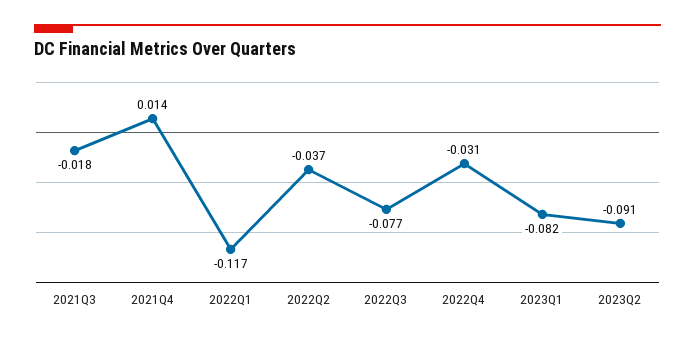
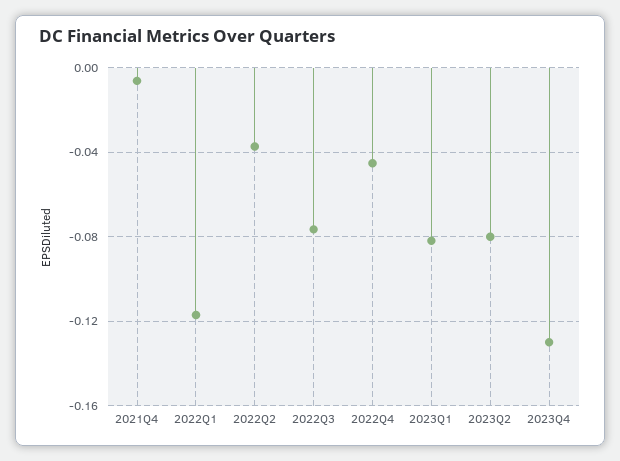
2021Q3: -0.018 -> none
2021Q4: 0.014 -> -0.005
2022Q4: -0.031 -> -0.045
2023Q2: -0.091 -> -0.08
2023Q4: none -> -0.13

